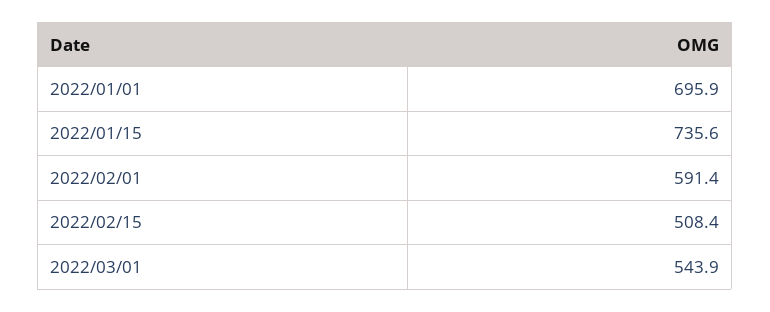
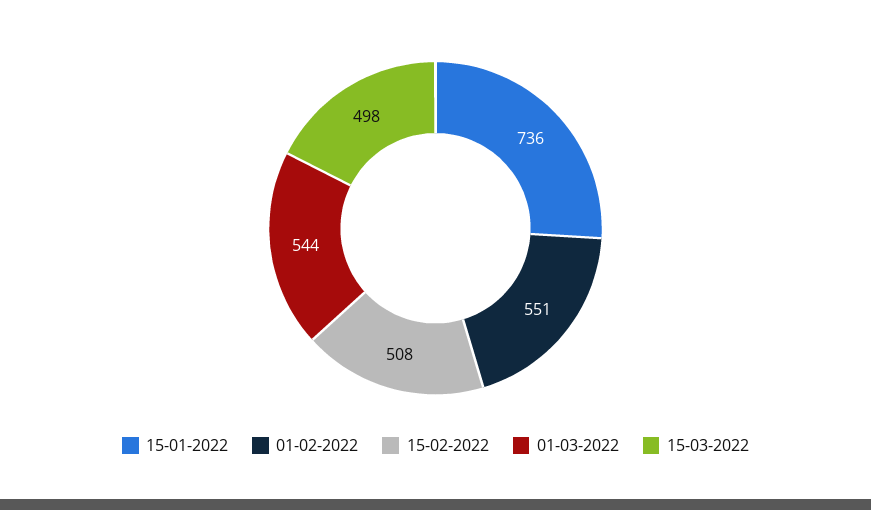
2022/01/01: 695.9 -> none
2022/02/01: 591.4 -> 551
15-03-2022: none -> 498

